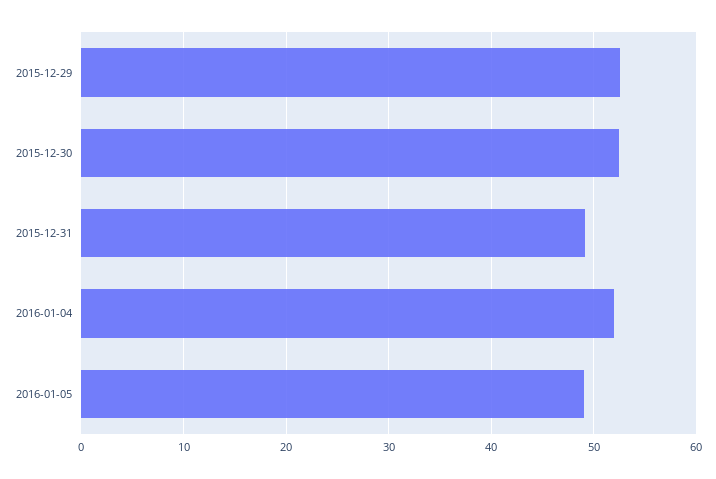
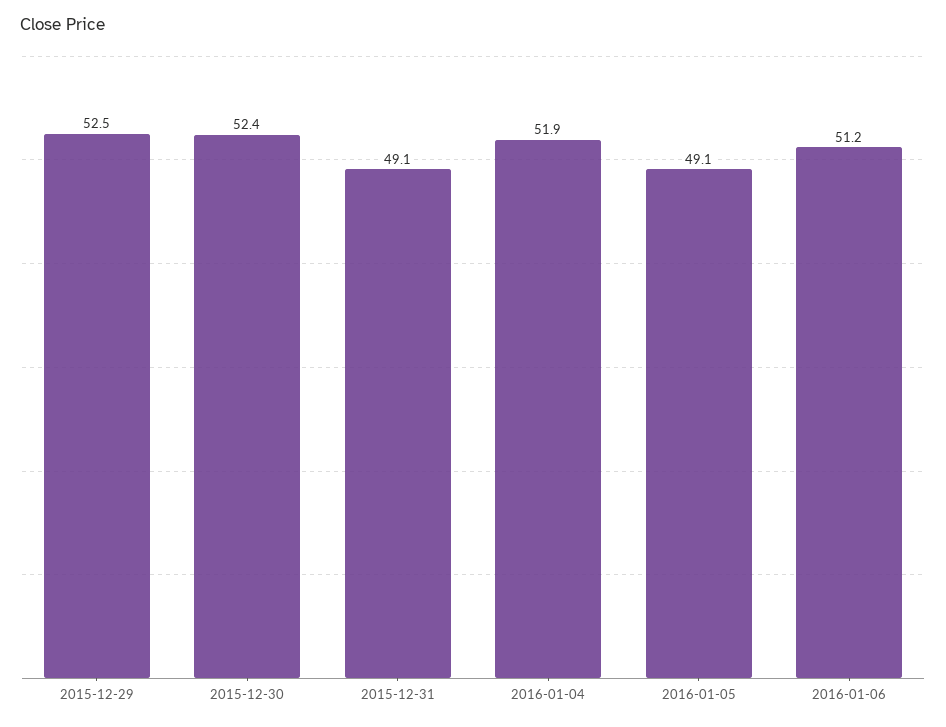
2016-01-06: none -> 51.2

